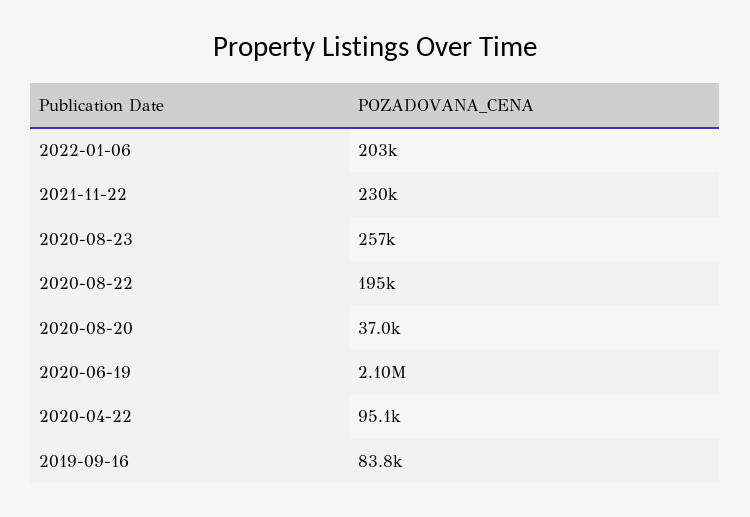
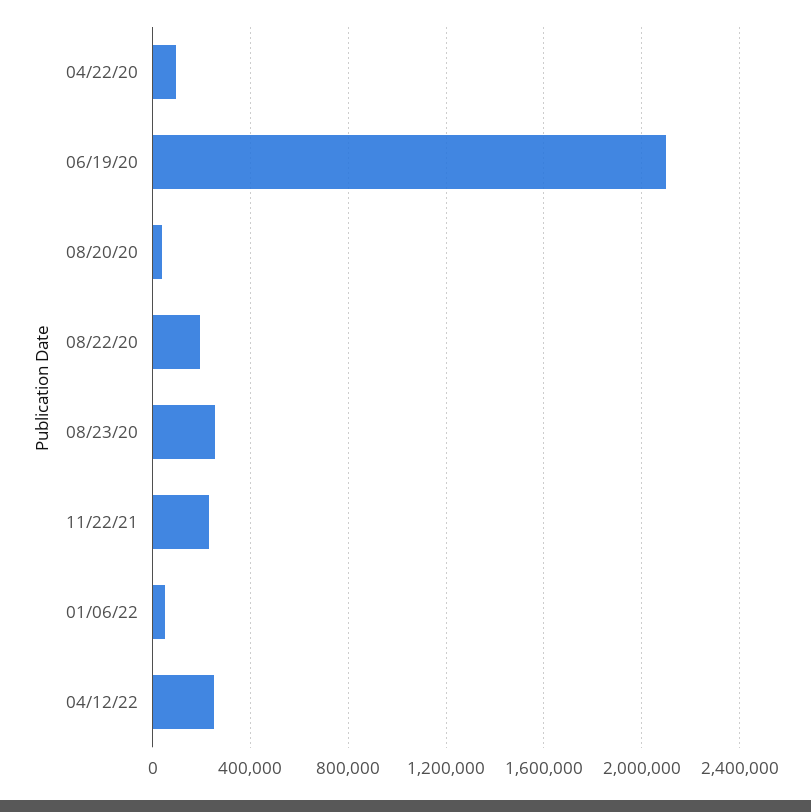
2022-01-06: 203000 -> 50000
2019-09-16: 83800 -> none
04/12/22: none -> 250000

